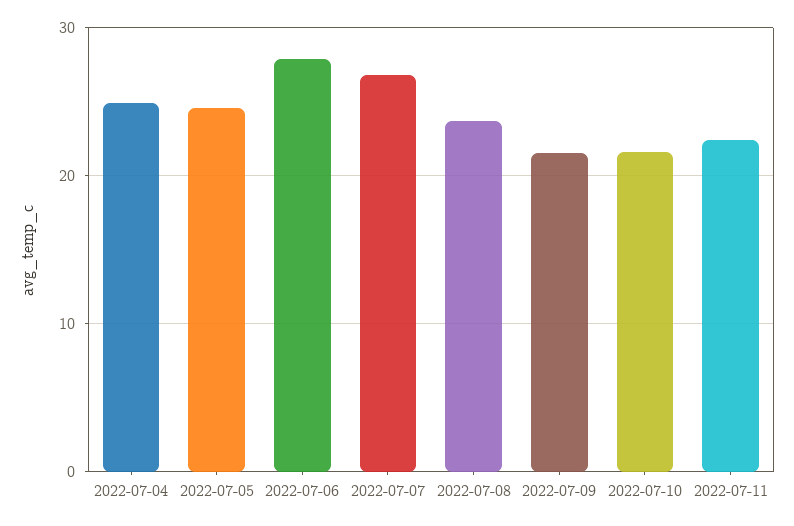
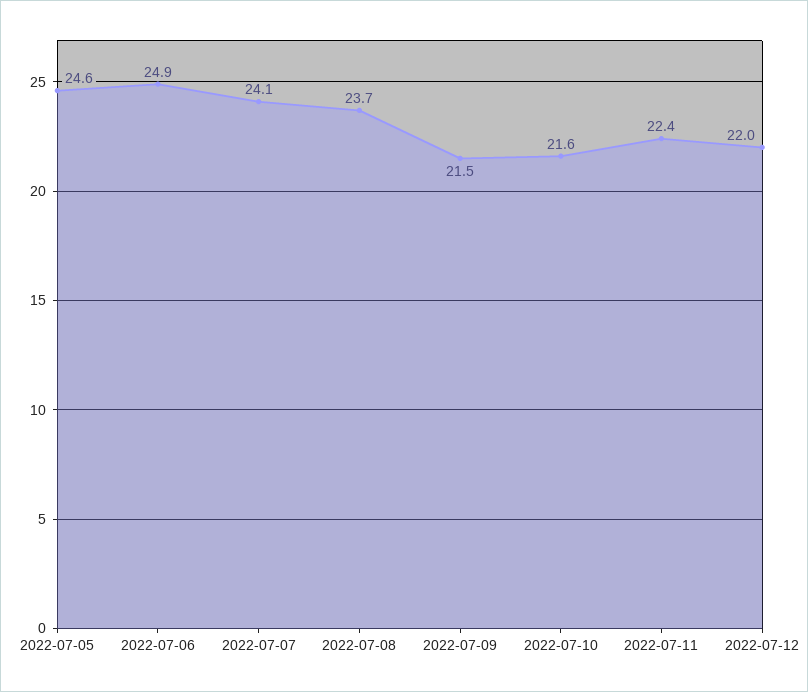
2022-07-04: 25 -> none
2022-07-06: 28 -> 24.9
2022-07-07: 27 -> 24.1
2022-07-12: none -> 22

